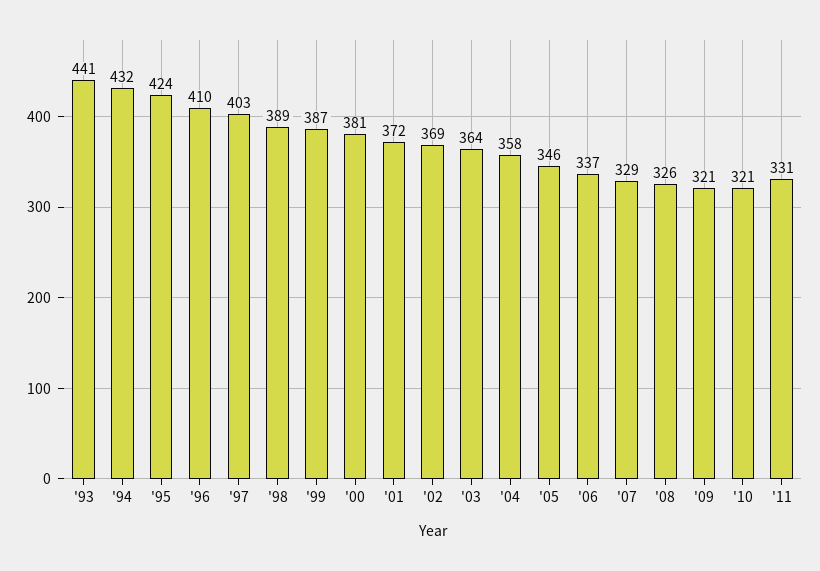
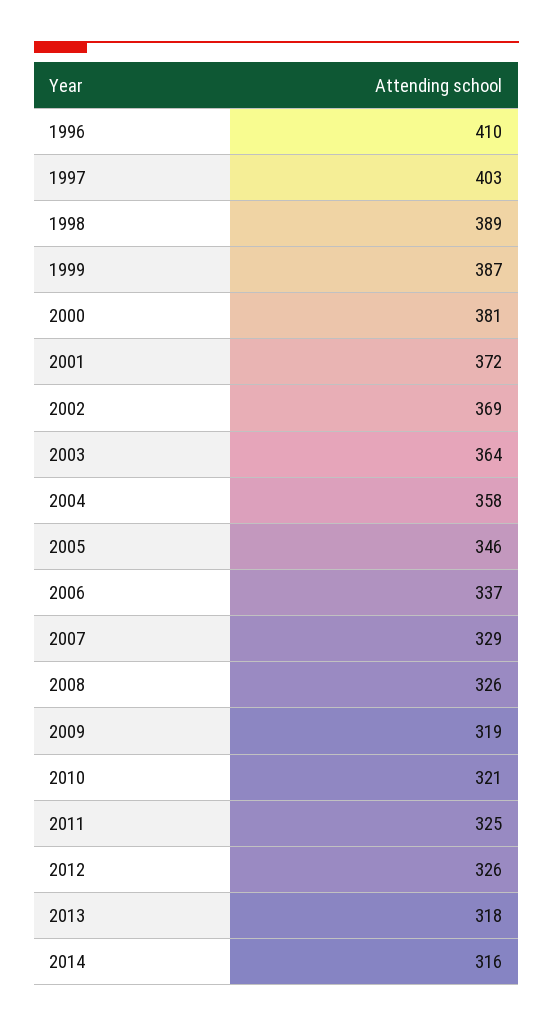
'93: 441 -> none
'94: 432 -> none
'95: 424 -> none
'09: 321 -> 319
'11: 331 -> 325
2012: none -> 326
2013: none -> 318
2014: none -> 316

